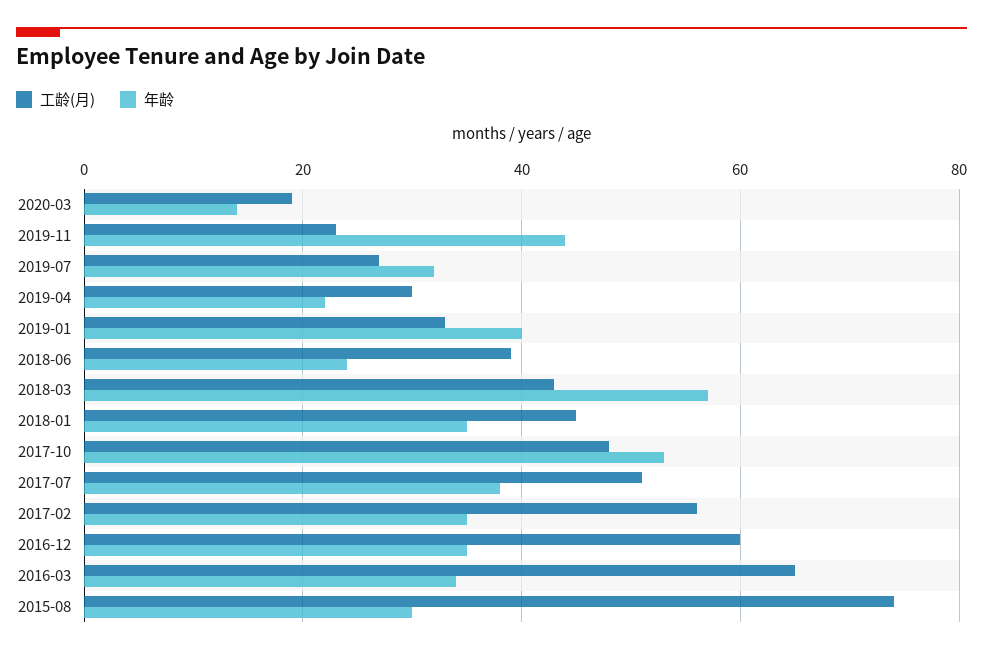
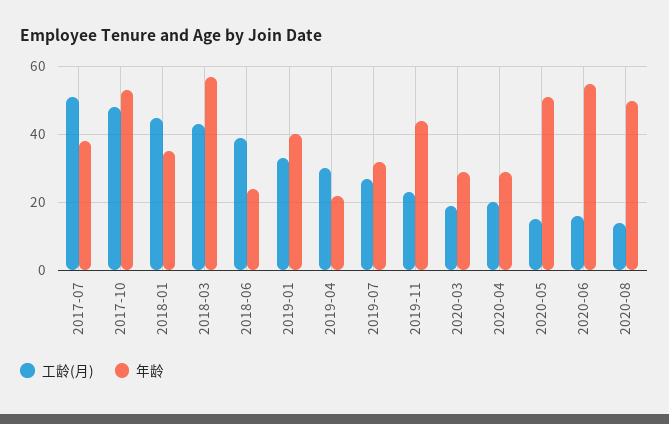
年龄, 2020-03: 15 -> 30
工龄(月), 2017-02: 55 -> none
年龄, 2017-02: 35 -> none
工龄(月), 2016-12: 60 -> none
年龄, 2016-12: 35 -> none
工龄(月), 2016-03: 65 -> none
年龄, 2016-03: 35 -> none
工龄(月), 2015-08: 75 -> none
年龄, 2015-08: 30 -> none
工龄(月), 2020-04: none -> 20
年龄, 2020-04: none -> 30
工龄(月), 2020-05: none -> 15
年龄, 2020-05: none -> 50
工龄(月), 2020-06: none -> 15
年龄, 2020-06: none -> 55
工龄(月), 2020-08: none -> 15
年龄, 2020-08: none -> 50

